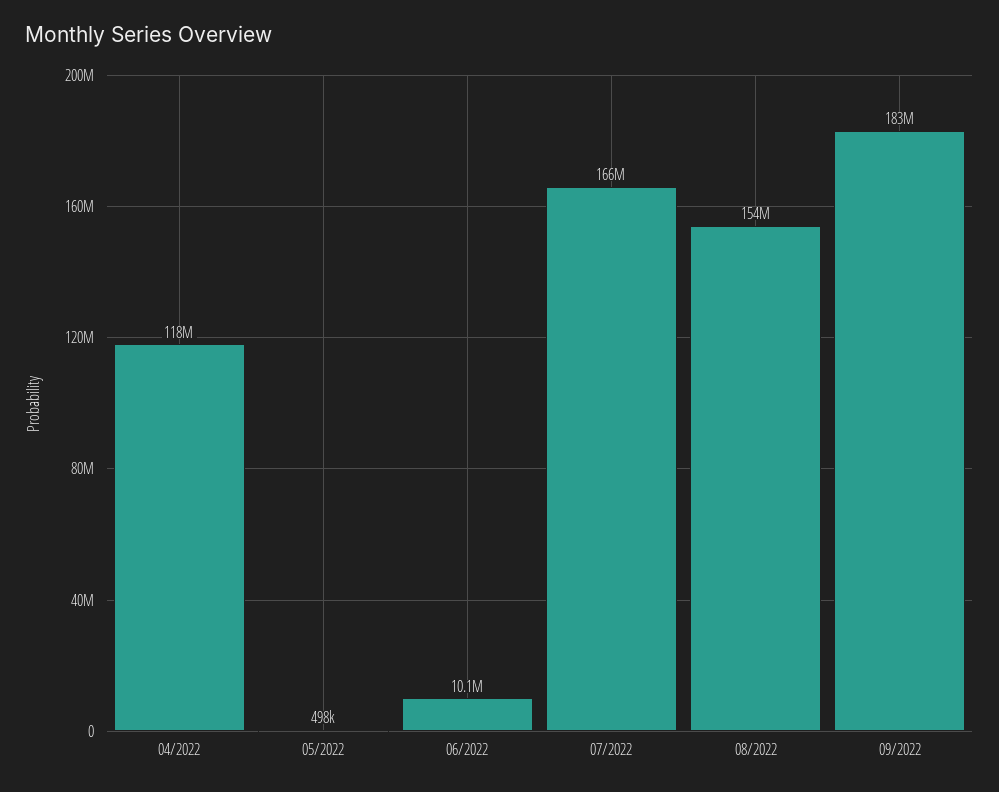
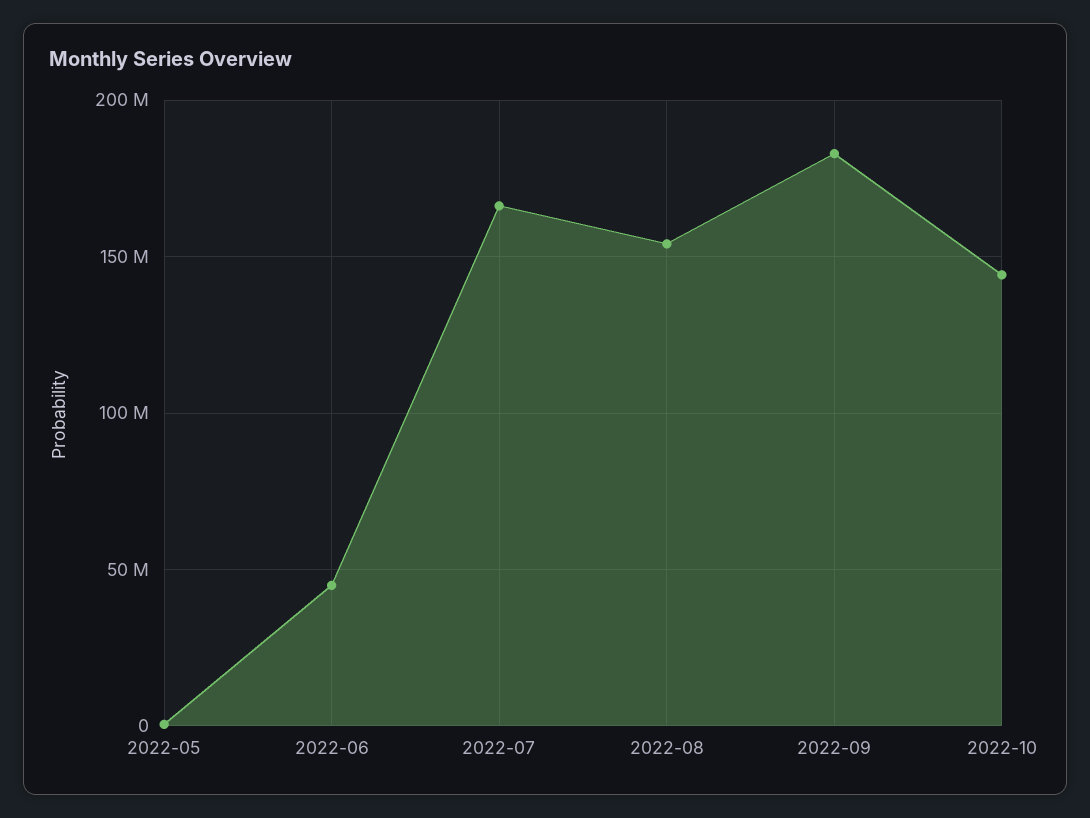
04/2022: 118000000 -> none
06/2022: 10100000 -> 45000000
2022-10: none -> 145000000

